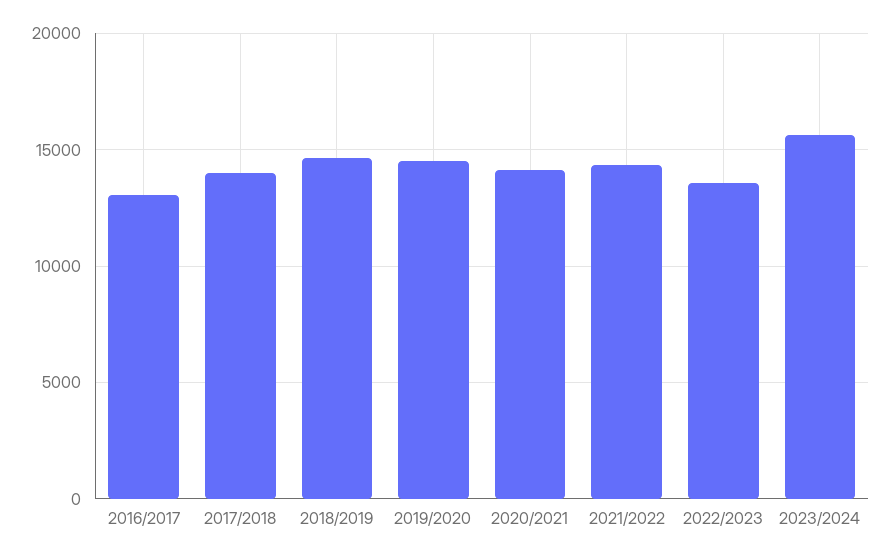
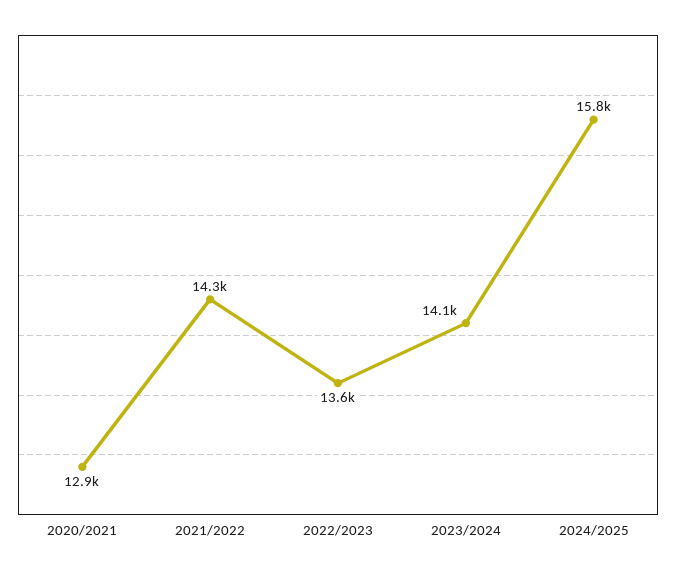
2016/2017: 13000 -> none
2017/2018: 14000 -> none
2018/2019: 14500 -> none
2019/2020: 14500 -> none
2020/2021: 14000 -> 12900
2023/2024: 15500 -> 14100
2024/2025: none -> 15800

